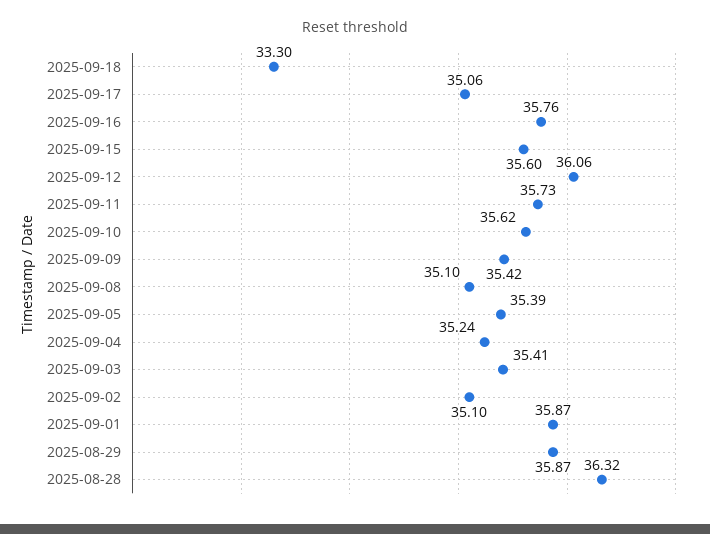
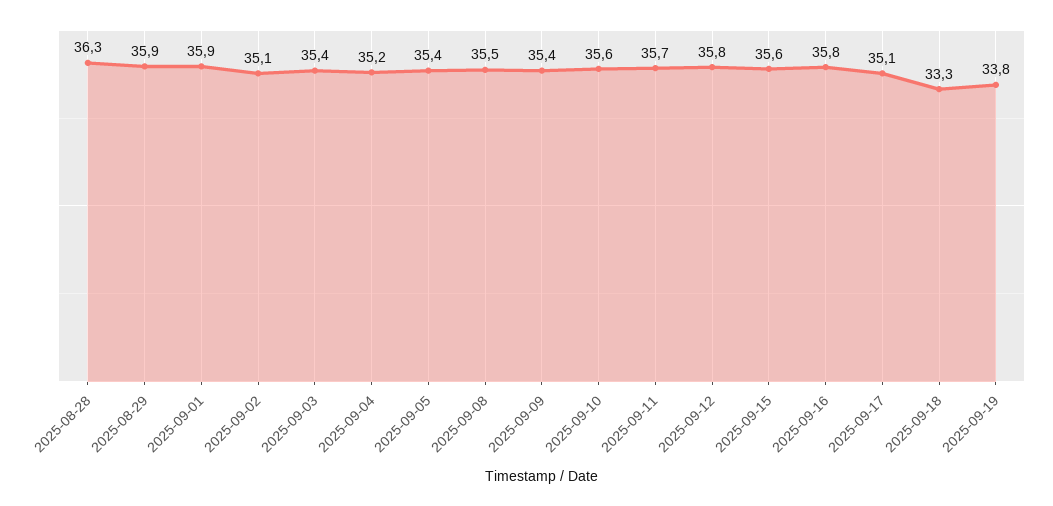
2025-09-12: 36.06 -> 35.8
2025-09-08: 35.1 -> 35.5
2025-09-19: none -> 33.8

